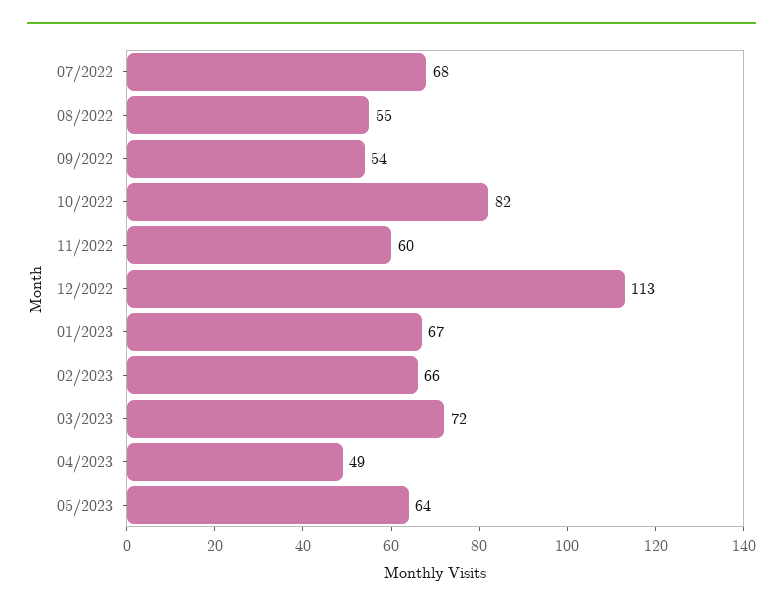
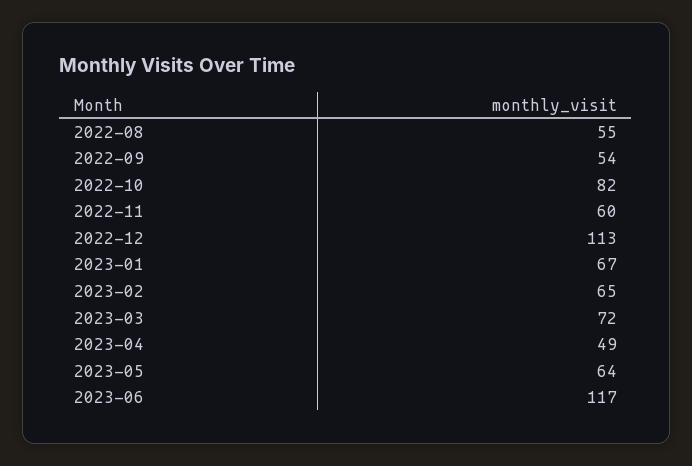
07/2022: 68 -> none
02/2023: 66 -> 65
2023-06: none -> 117

